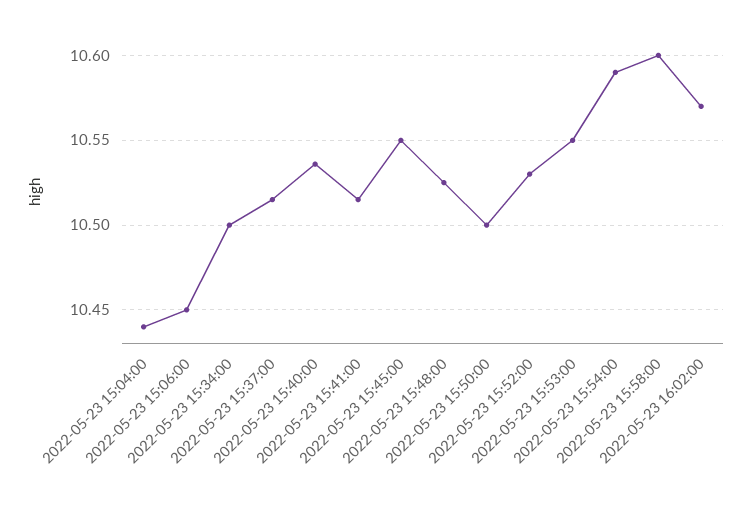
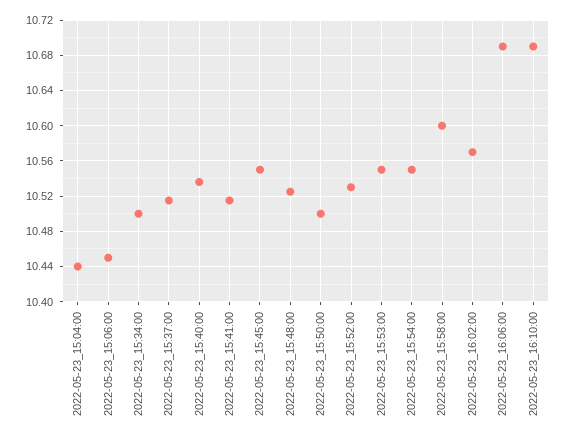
2022-05-23 15:54:00: 10.59 -> 10.55
2022-05-23_16:06:00: none -> 10.69
2022-05-23_16:10:00: none -> 10.69

